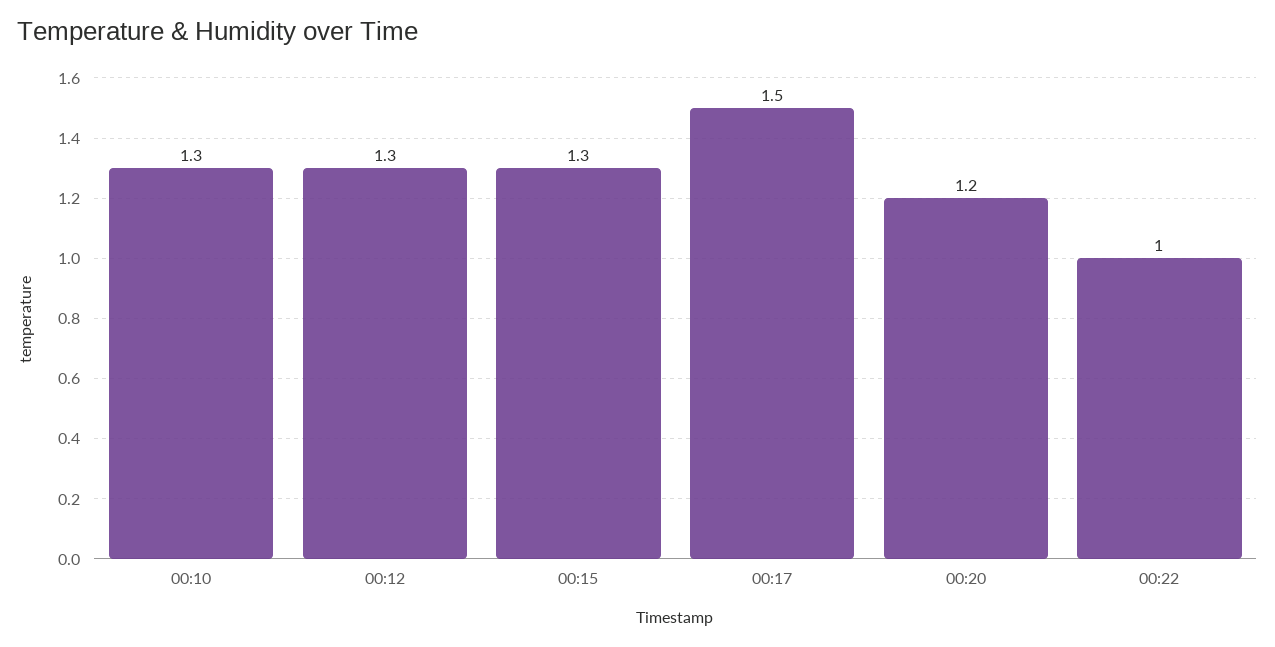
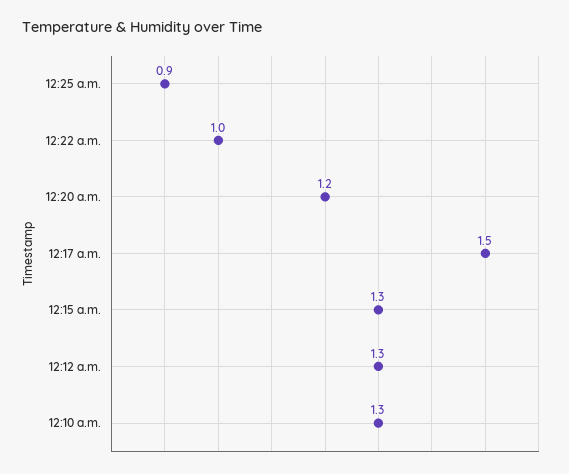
12:25 a.m.: none -> 0.9

